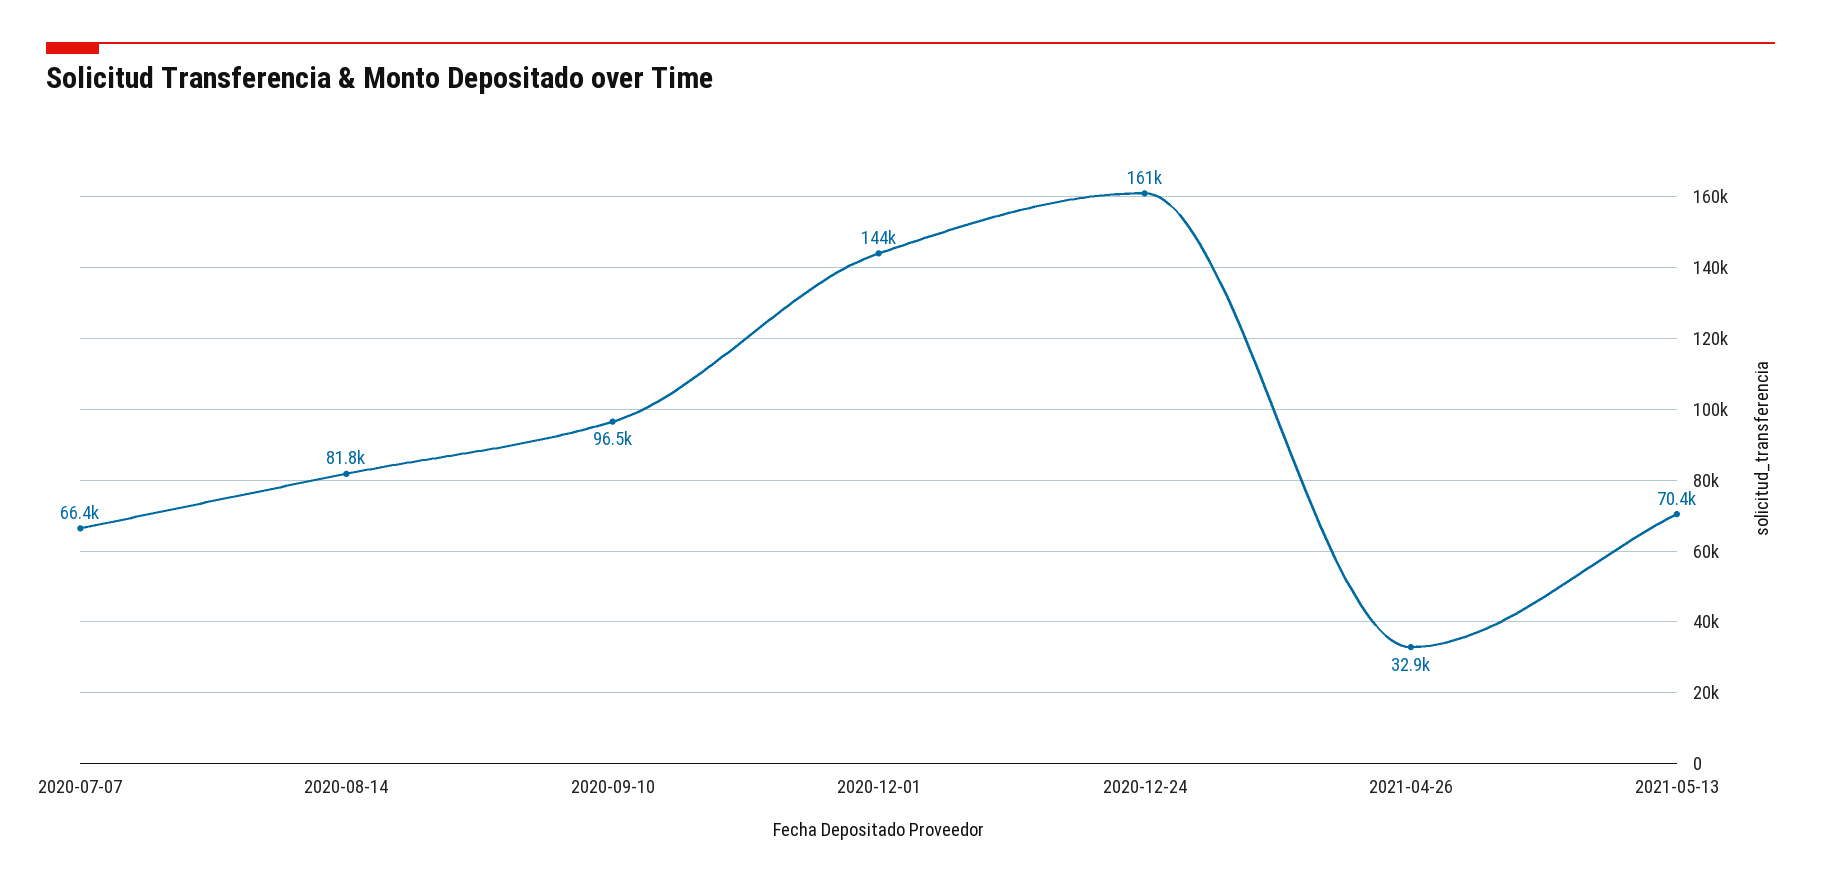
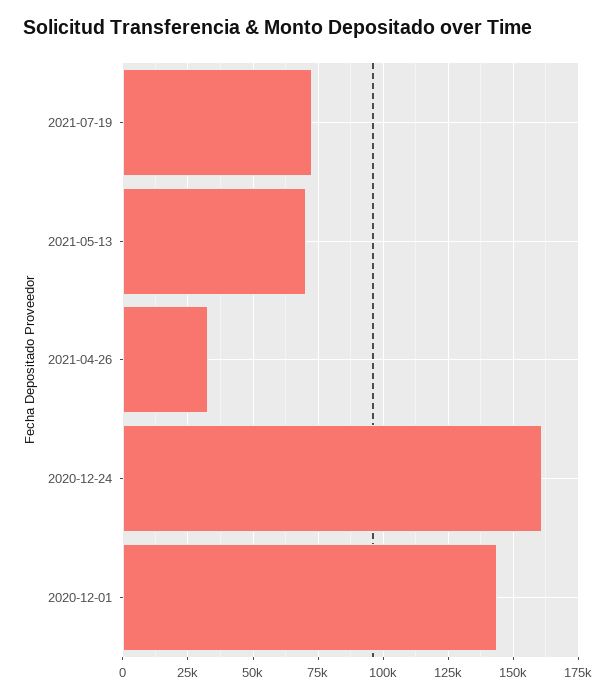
2020-07-07: 66400 -> none
2020-08-14: 81800 -> none
2020-09-10: 96500 -> none
2021-07-19: none -> 72500

